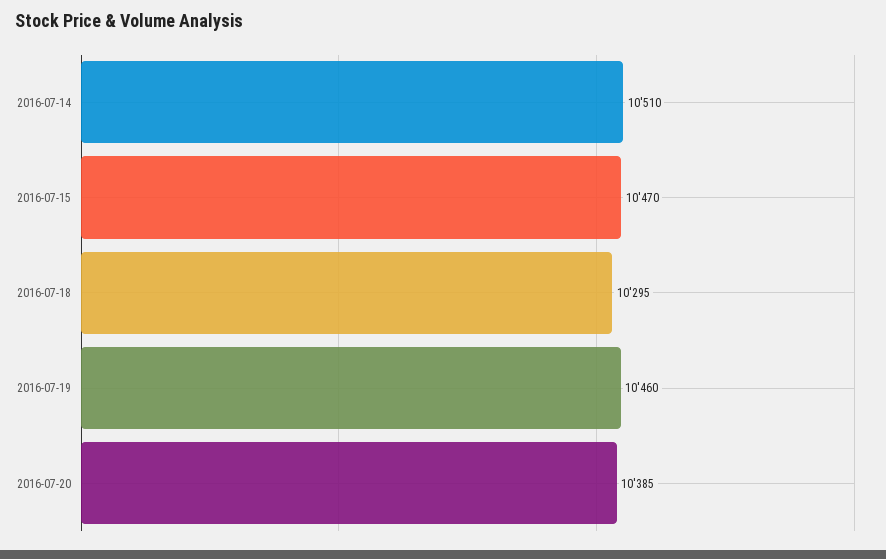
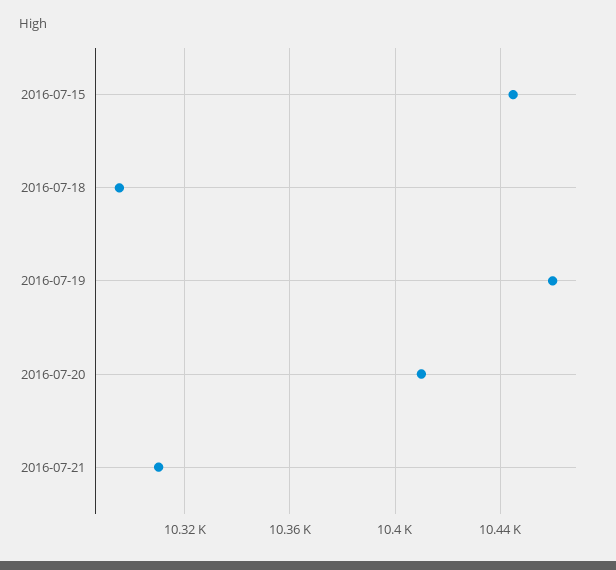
2016-07-14: 10510 -> none
2016-07-15: 10470 -> 10445
2016-07-20: 10385 -> 10410
2016-07-21: none -> 10310

